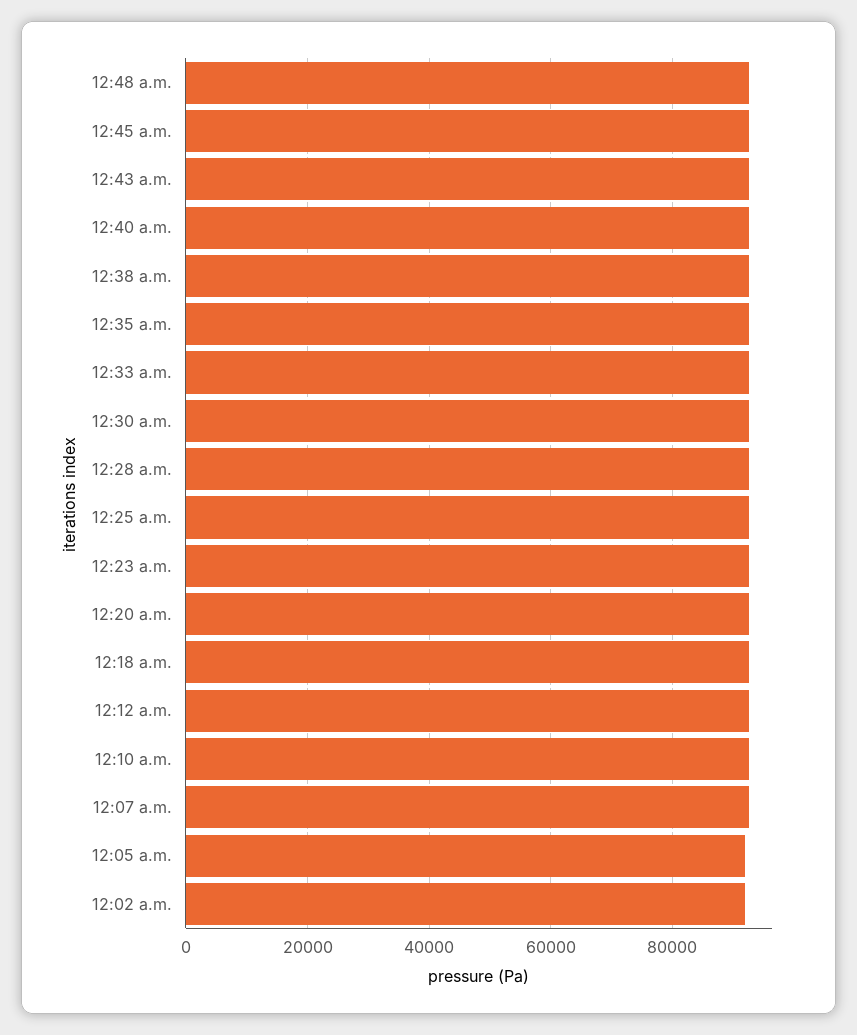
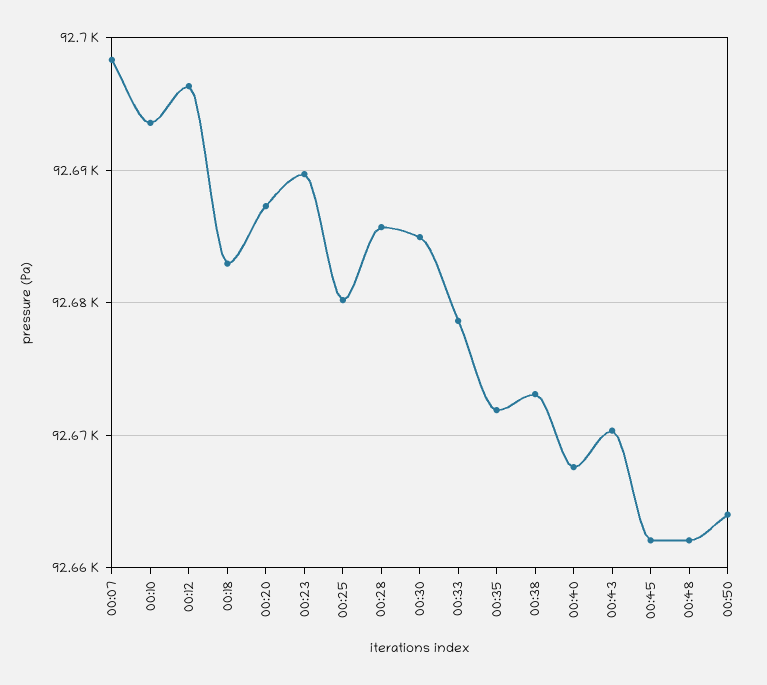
12:05 a.m.: 92000 -> none
12:02 a.m.: 92000 -> none
00:50: none -> 92664

